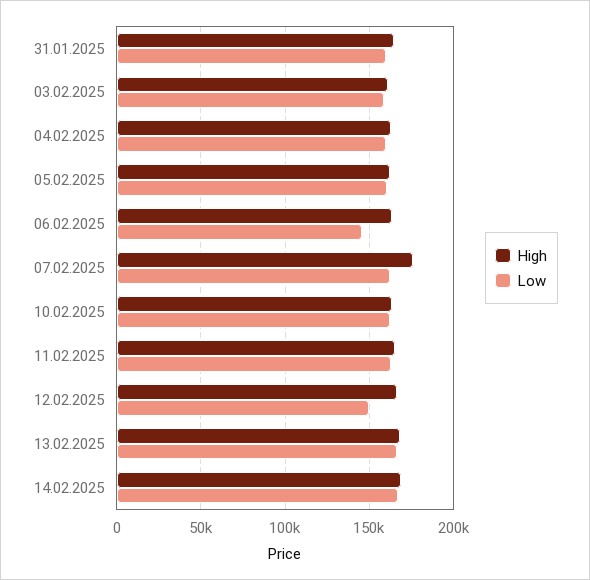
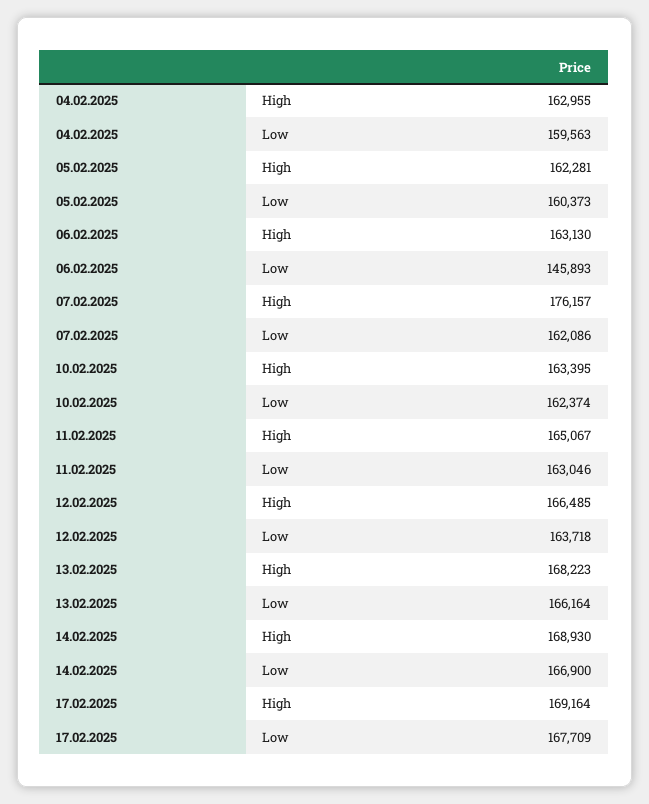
High, 31.01.2025: 165000 -> none
Low, 31.01.2025: 160000 -> none
High, 03.02.2025: 160000 -> none
Low, 03.02.2025: 160000 -> none
Low, 12.02.2025: 150000 -> 163718
High, 17.02.2025: none -> 169164
Low, 17.02.2025: none -> 167709

